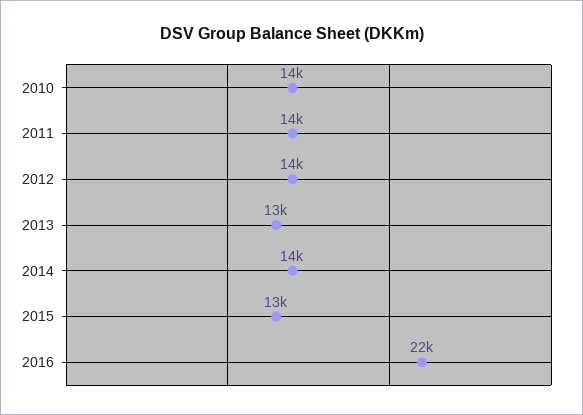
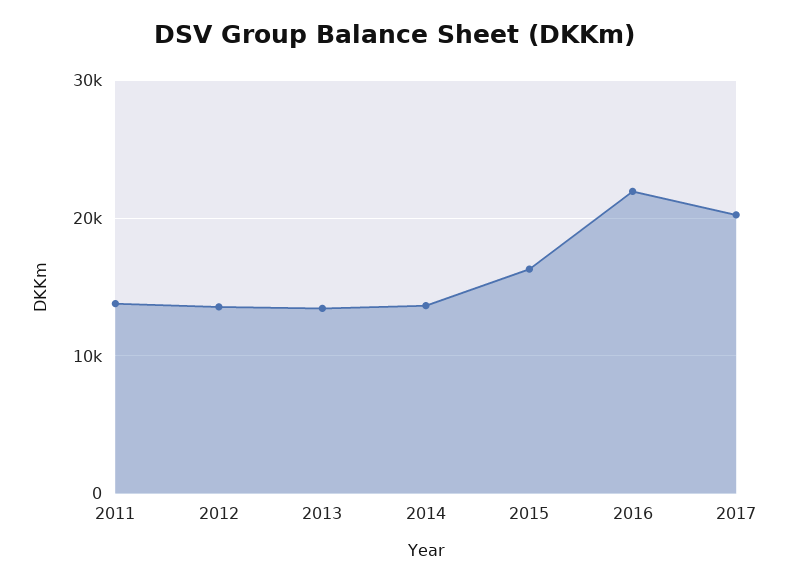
2010: 14000 -> none
2015: 13000 -> 16000
2017: none -> 20000

